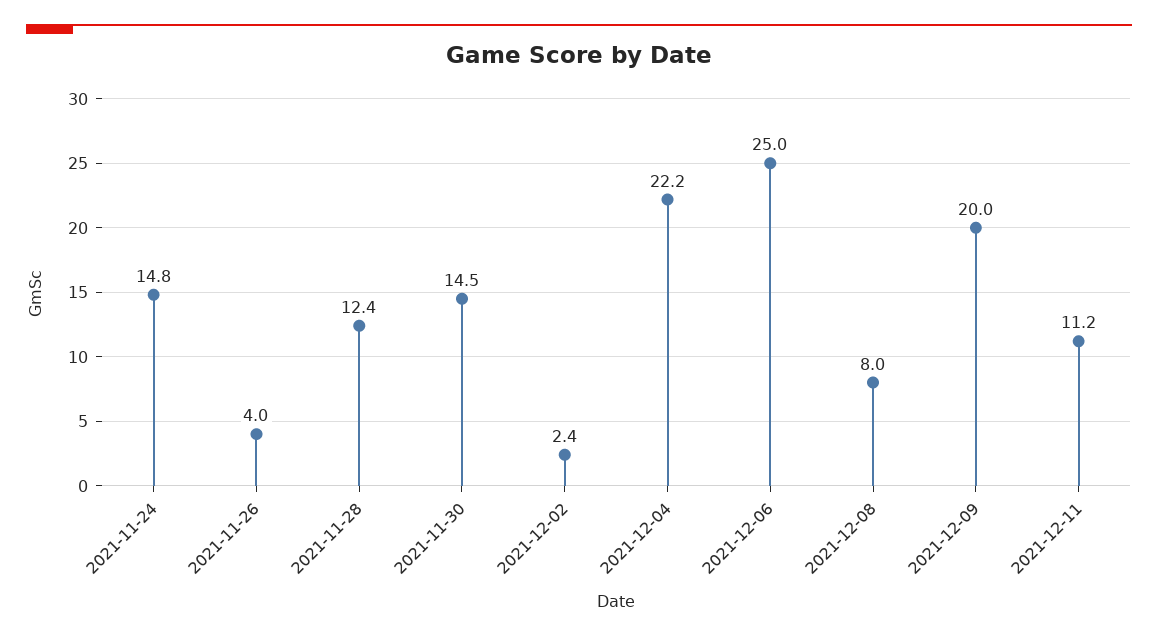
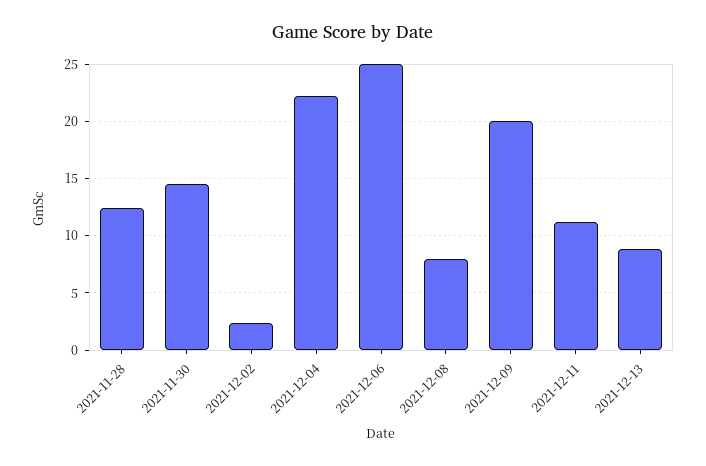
2021-11-24: 14.8 -> none
2021-11-26: 4 -> none
2021-12-13: none -> 9

